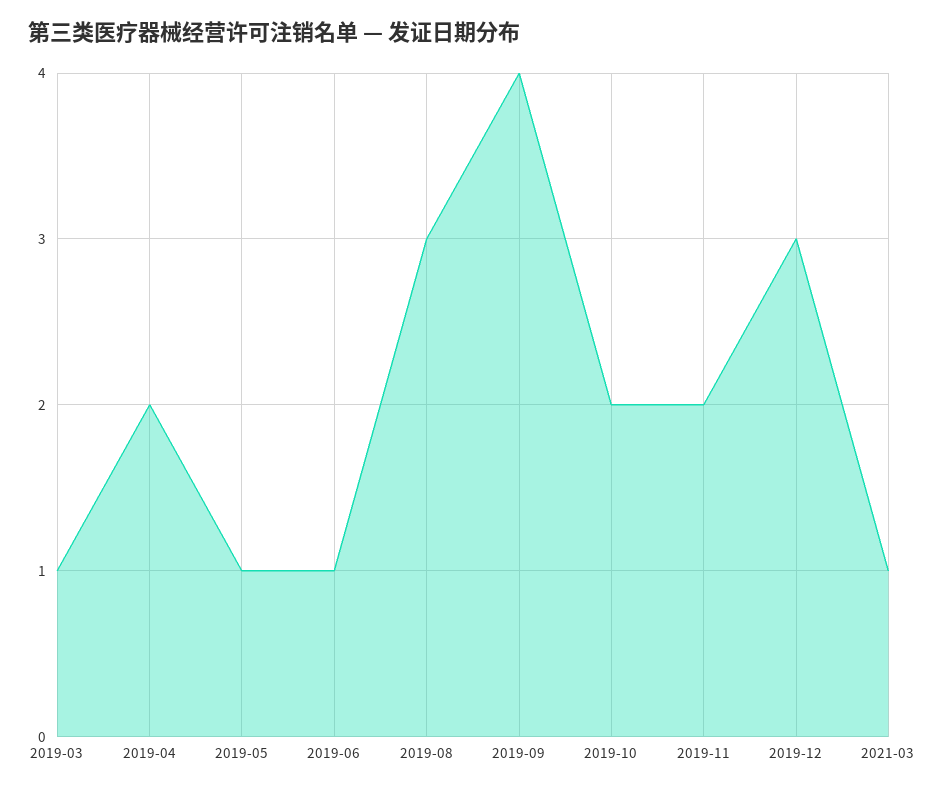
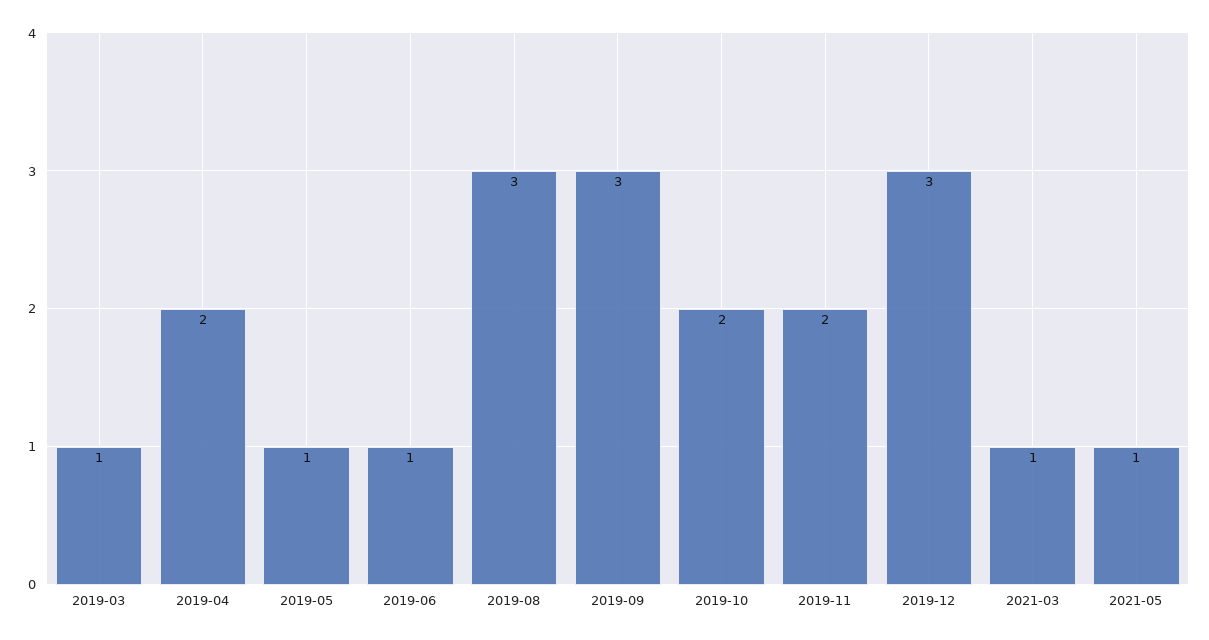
2019-09: 4 -> 3
2021-05: none -> 1

